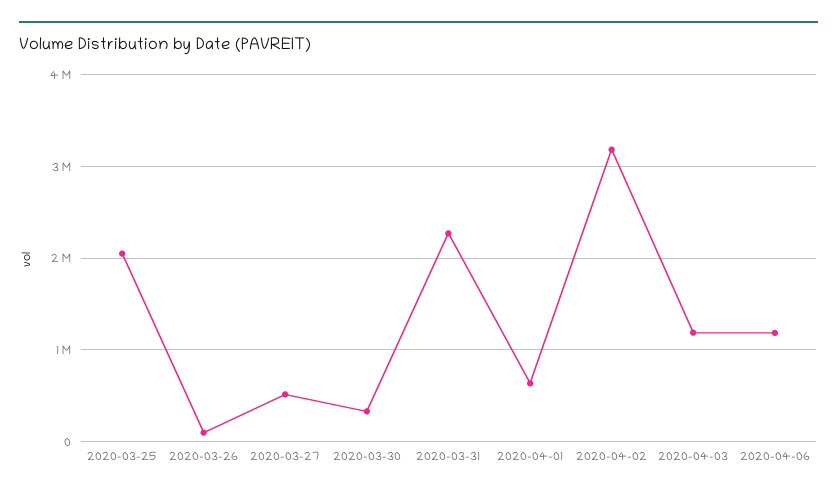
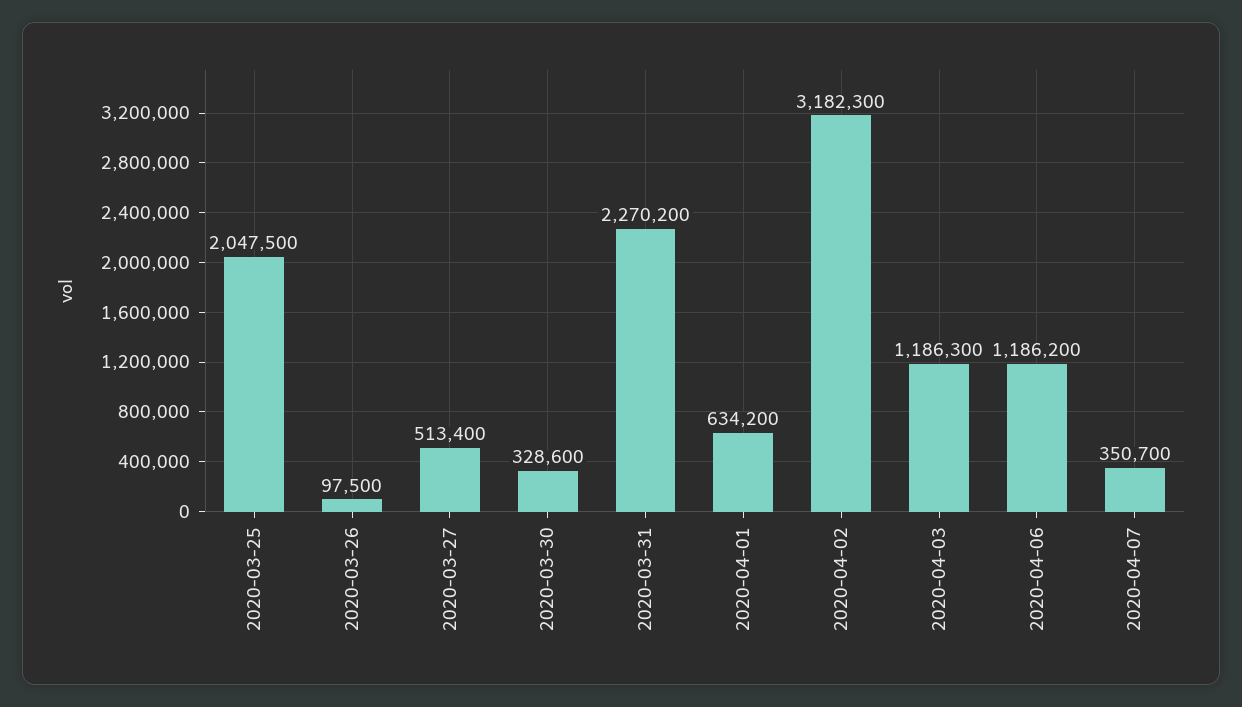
2020-04-07: none -> 350700

